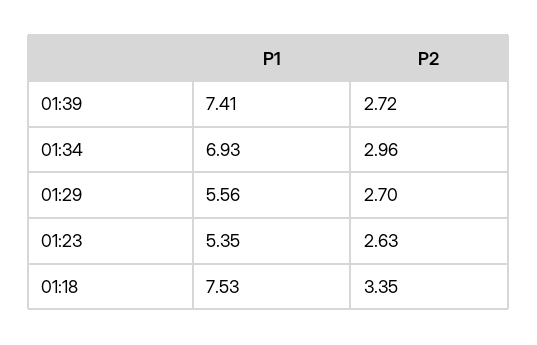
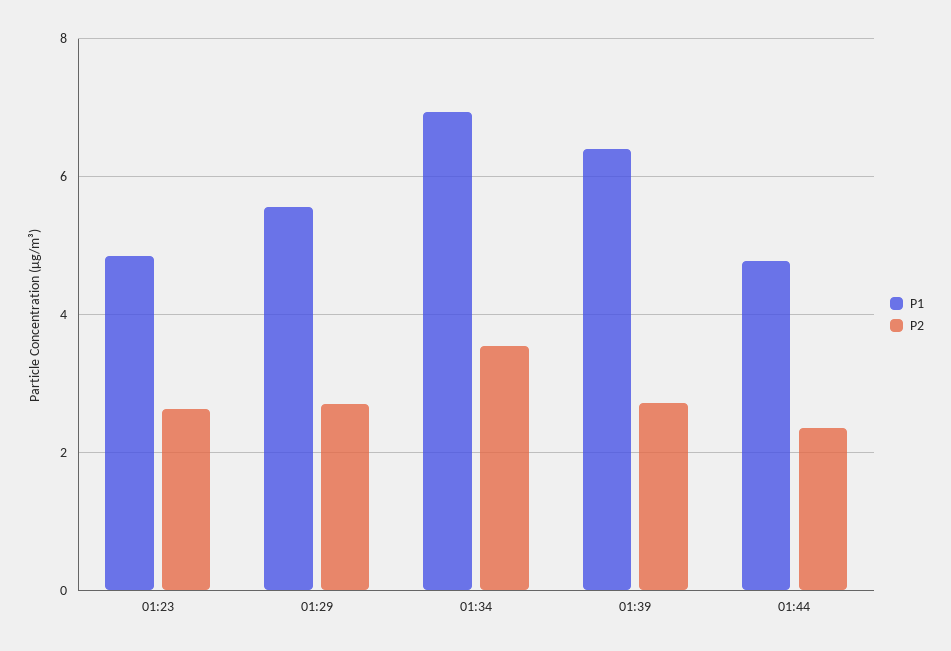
P1, 01:39: 7.41 -> 6.4
P2, 01:34: 2.96 -> 3.6
P1, 01:23: 5.35 -> 4.8
P1, 01:18: 7.53 -> none
P2, 01:18: 3.35 -> none
P1, 01:44: none -> 4.8
P2, 01:44: none -> 2.4

